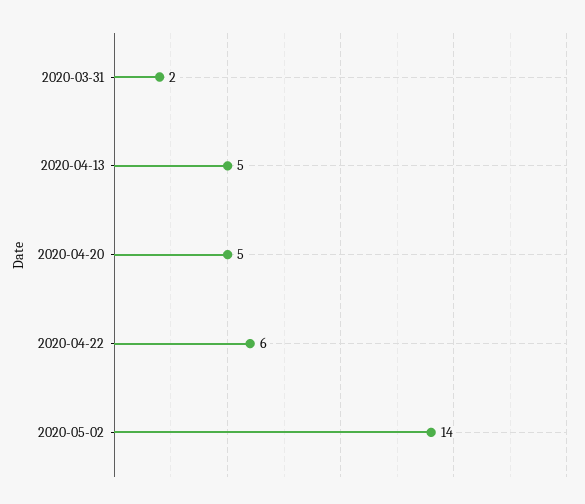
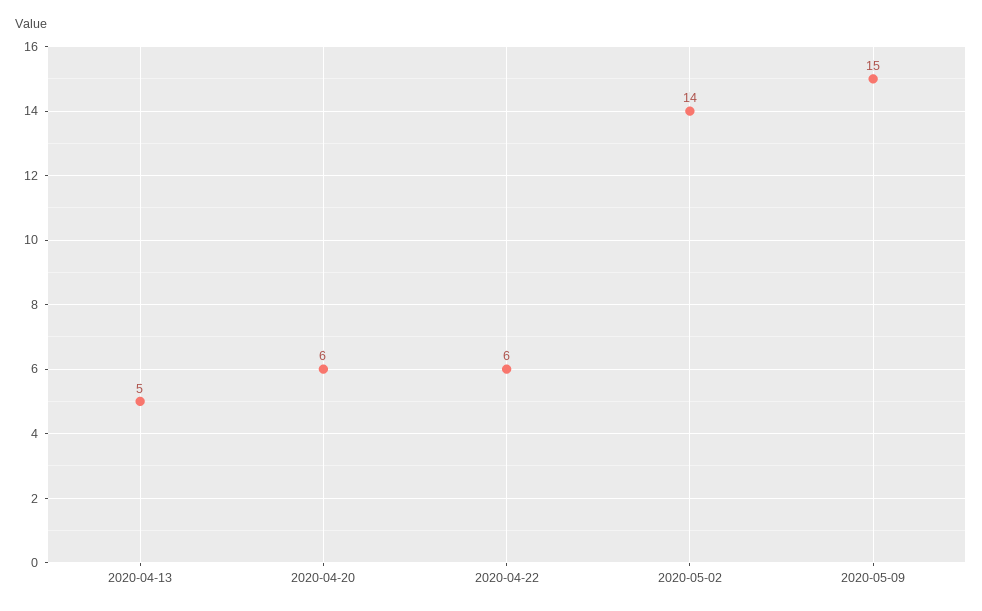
2020-03-31: 2 -> none
2020-04-20: 5 -> 6
2020-05-09: none -> 15

